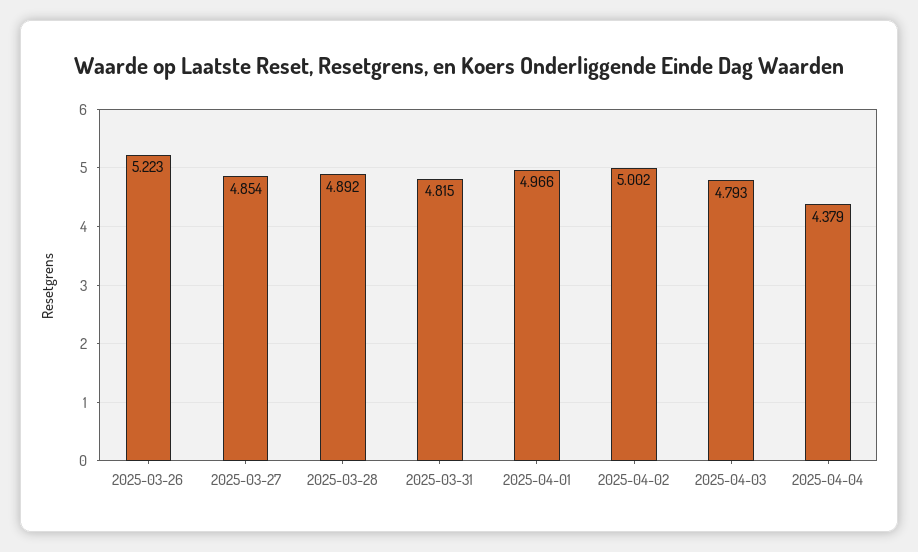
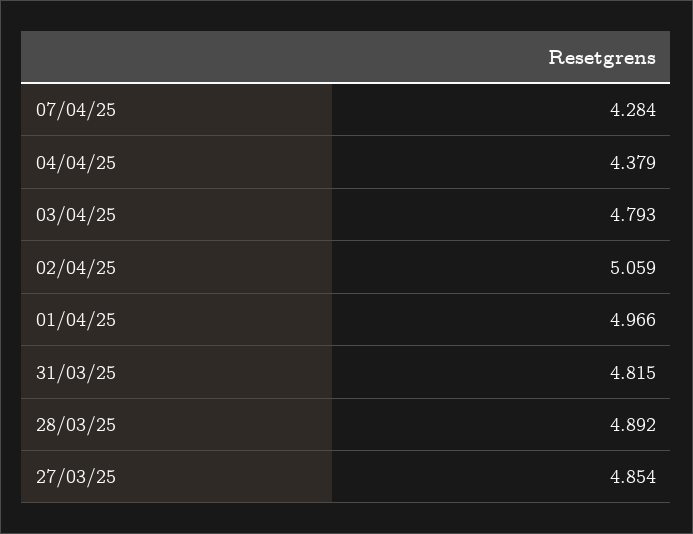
2025-03-26: 5.223 -> none
2025-04-02: 5.002 -> 5.059
07/04/25: none -> 4.284

